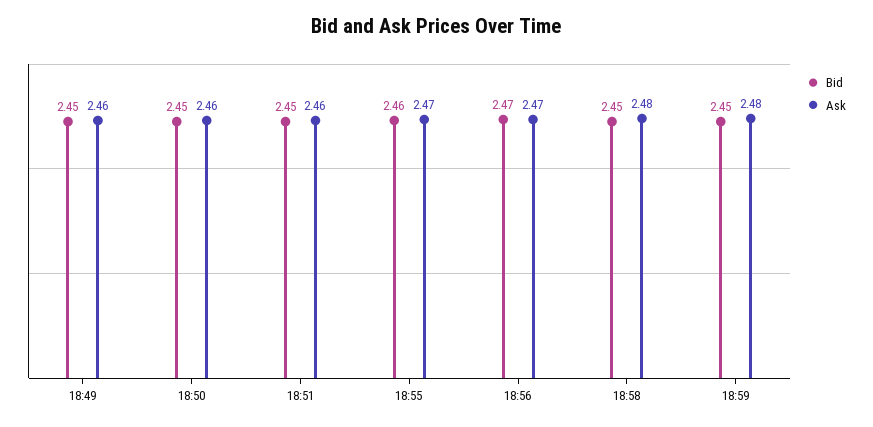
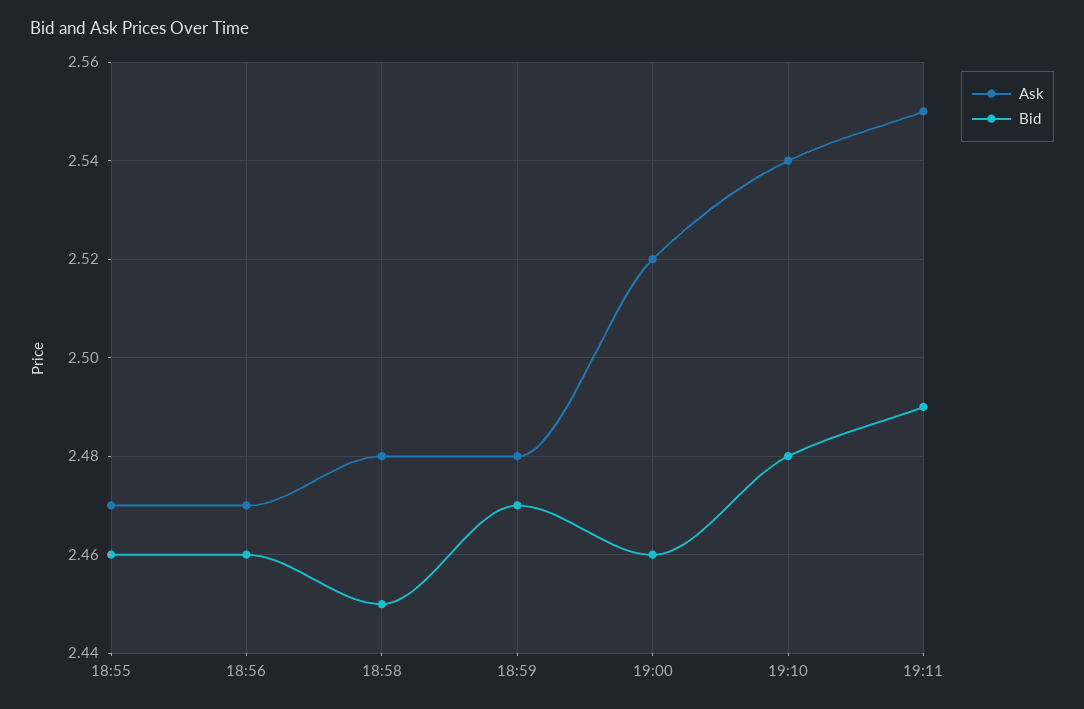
Bid, 18:49: 2.45 -> none
Ask, 18:49: 2.46 -> none
Bid, 18:50: 2.45 -> none
Ask, 18:50: 2.46 -> none
Bid, 18:51: 2.45 -> none
Ask, 18:51: 2.46 -> none
Bid, 18:56: 2.47 -> 2.46
Bid, 18:59: 2.45 -> 2.47
Ask, 19:00: none -> 2.52
Bid, 19:00: none -> 2.46
Ask, 19:10: none -> 2.54
Bid, 19:10: none -> 2.48
Ask, 19:11: none -> 2.55
Bid, 19:11: none -> 2.49

